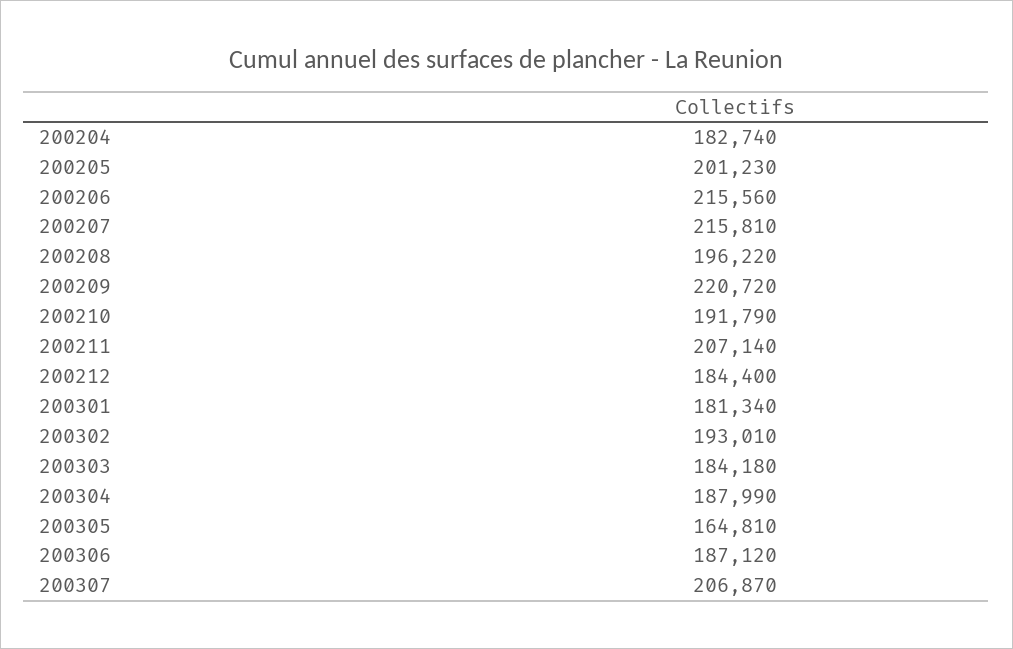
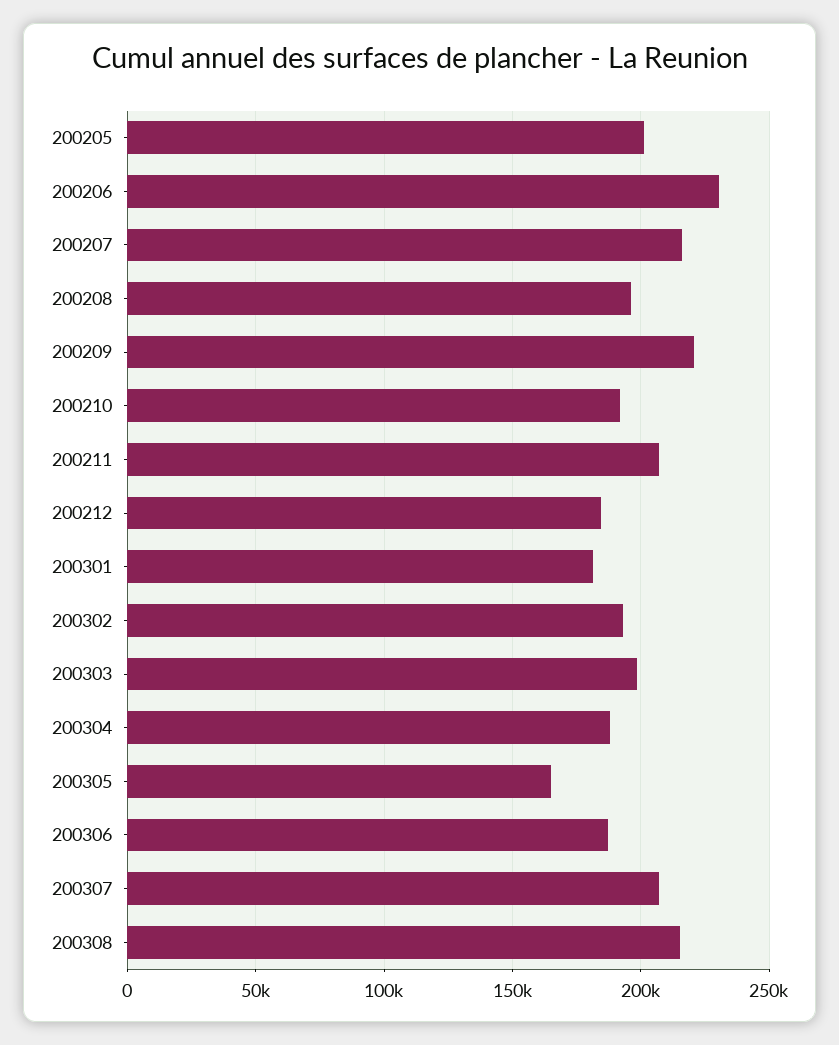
200204: 182740 -> none
200206: 215560 -> 230000
200303: 184180 -> 200000
200308: none -> 215000

